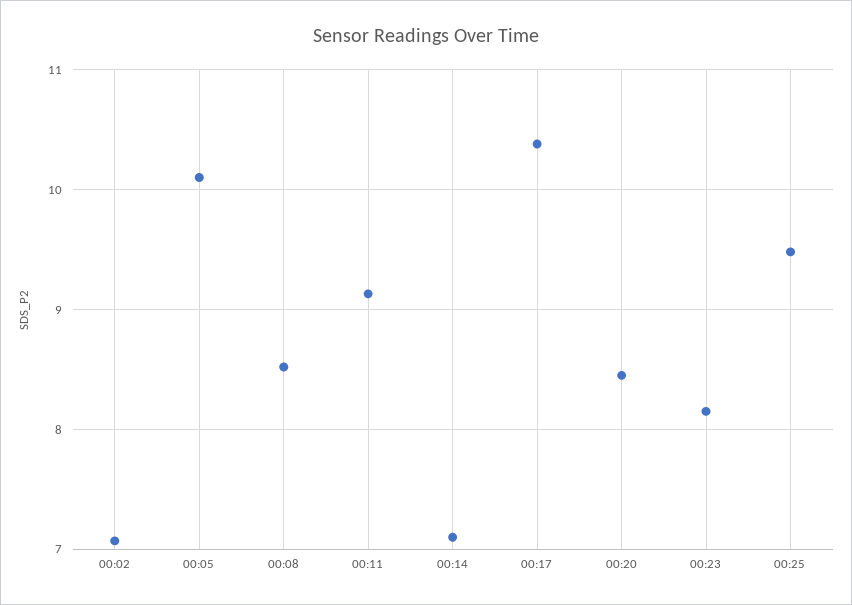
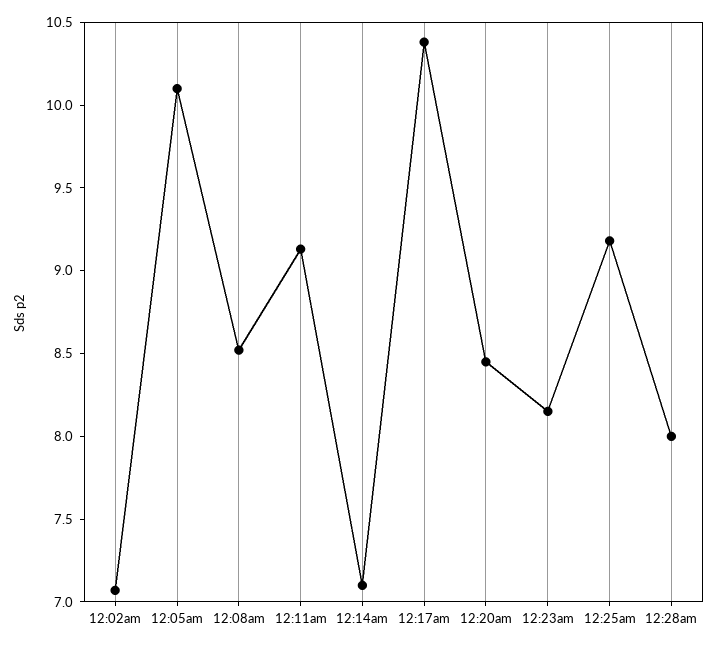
00:25: 9.5 -> 9.2
12:28am: none -> 8

